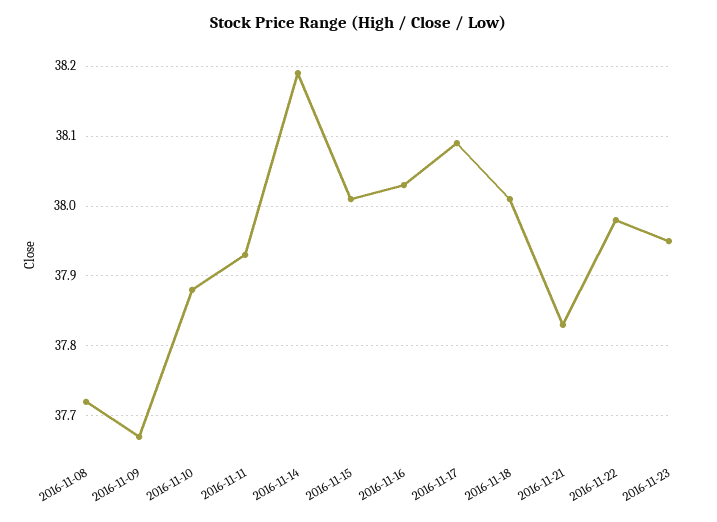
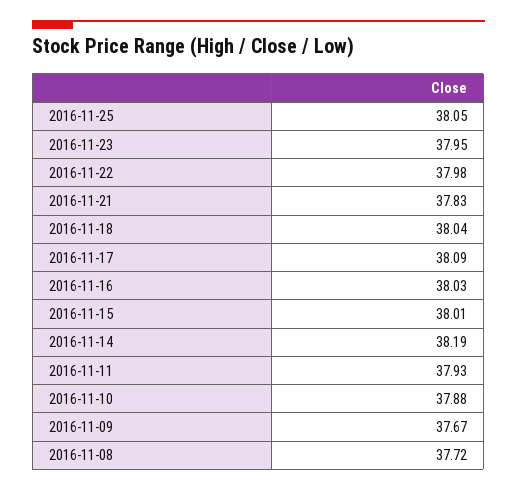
2016-11-18: 38.01 -> 38.04
2016-11-25: none -> 38.05

